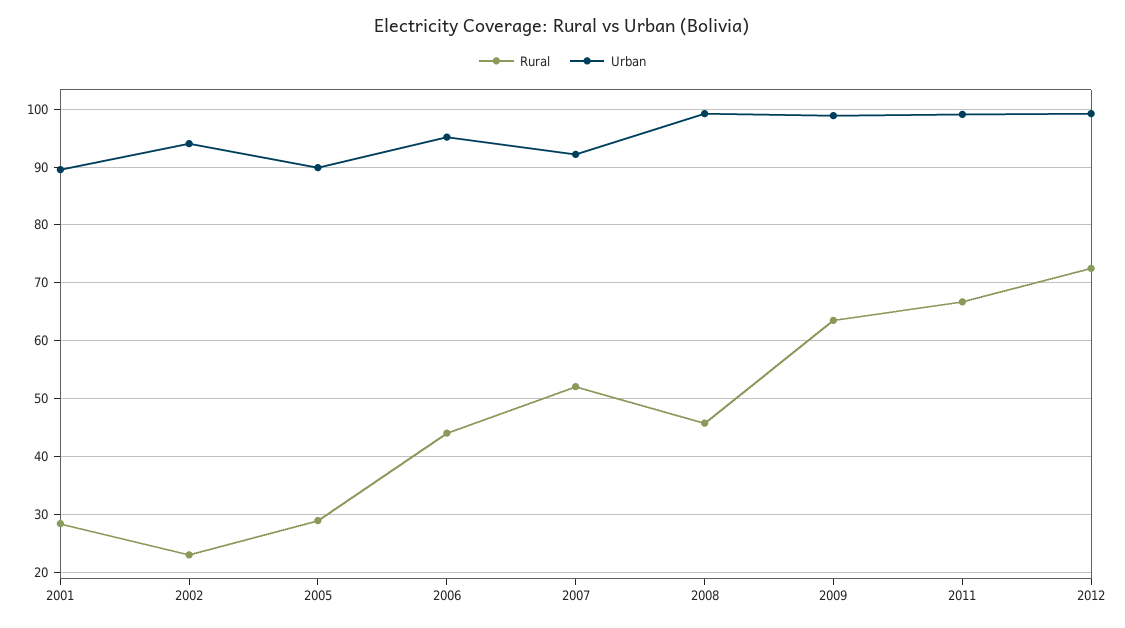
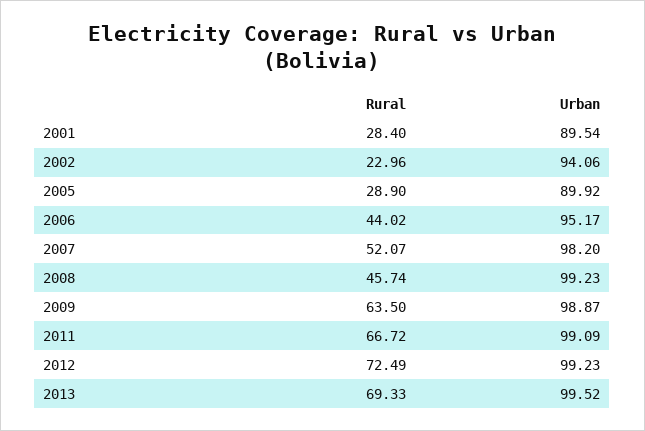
Urban, 2007: 92 -> 98.2
Rural, 2013: none -> 69.33
Urban, 2013: none -> 99.52

